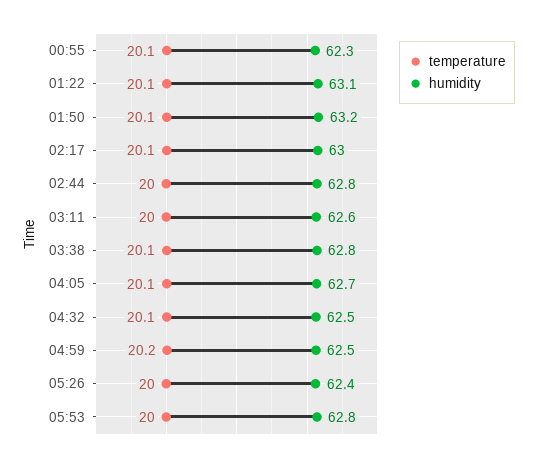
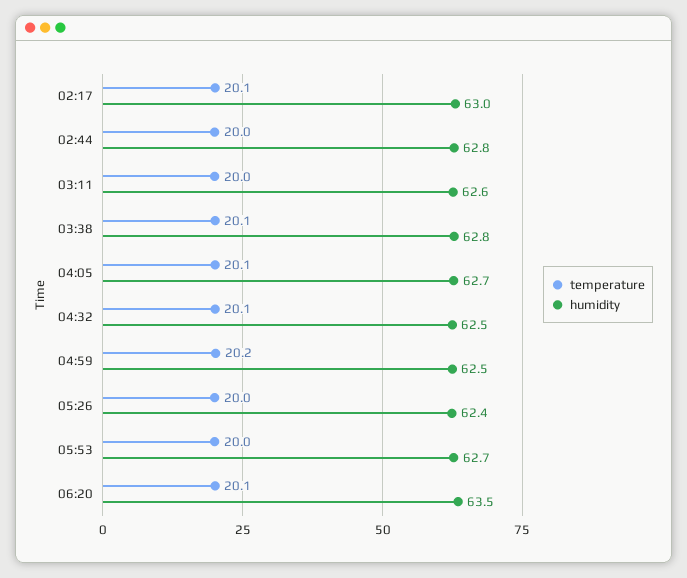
temperature, 00:55: 20.1 -> none
humidity, 00:55: 62.3 -> none
temperature, 01:22: 20.1 -> none
humidity, 01:22: 63.1 -> none
temperature, 01:50: 20.1 -> none
humidity, 01:50: 63.2 -> none
humidity, 05:53: 62.8 -> 62.7
temperature, 06:20: none -> 20.1
humidity, 06:20: none -> 63.5

